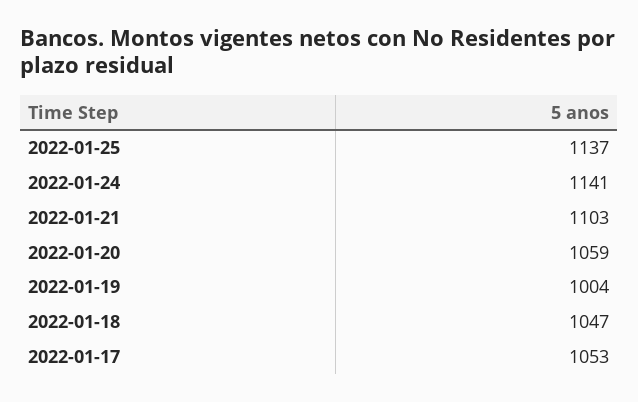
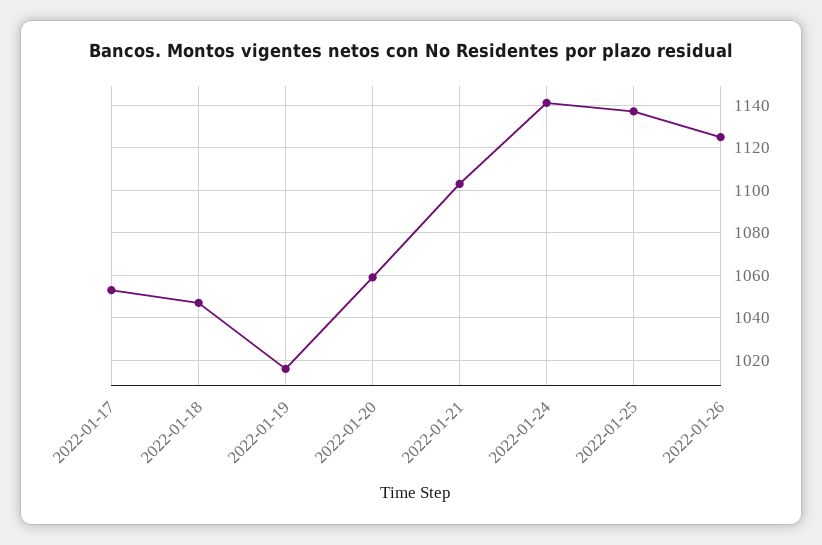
2022-01-19: 1004 -> 1015
2022-01-26: none -> 1125

